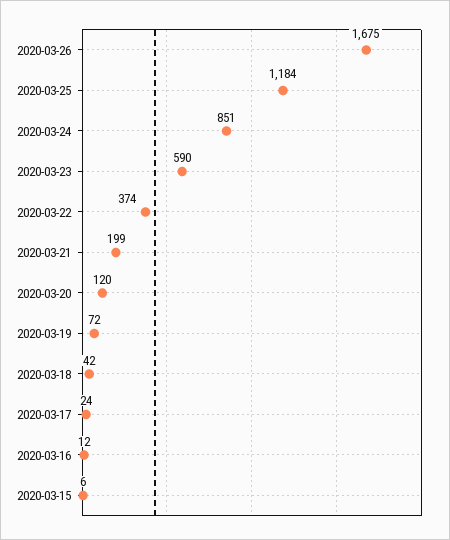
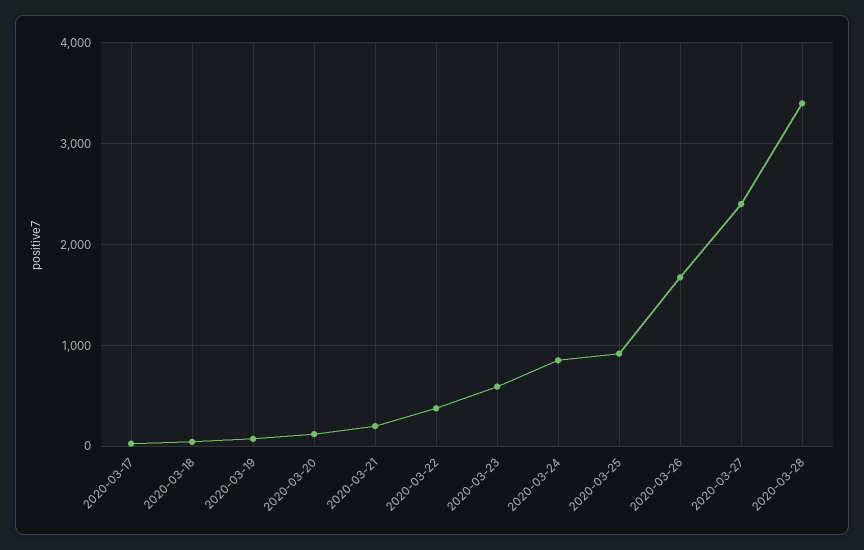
2020-03-25: 1184 -> 900
2020-03-16: 12 -> none
2020-03-15: 6 -> none
2020-03-27: none -> 2400
2020-03-28: none -> 3400

